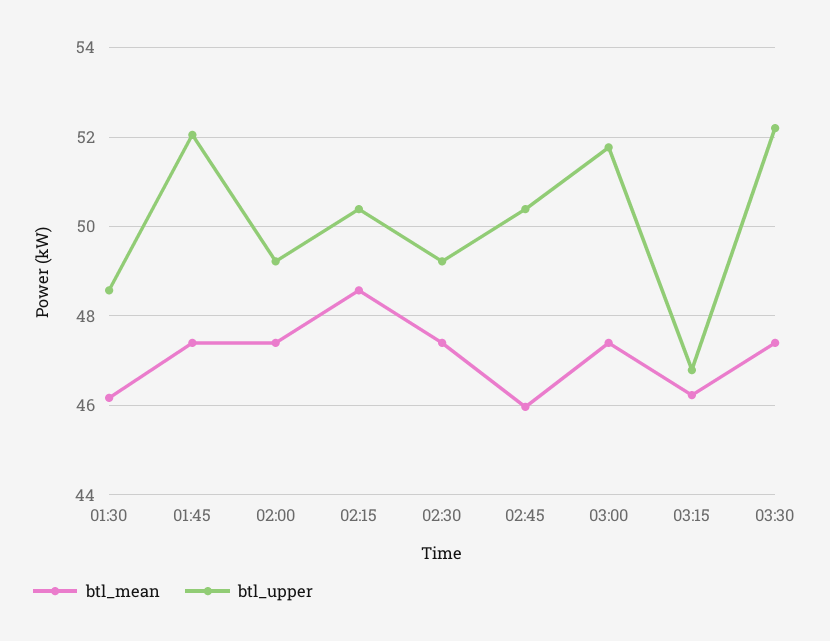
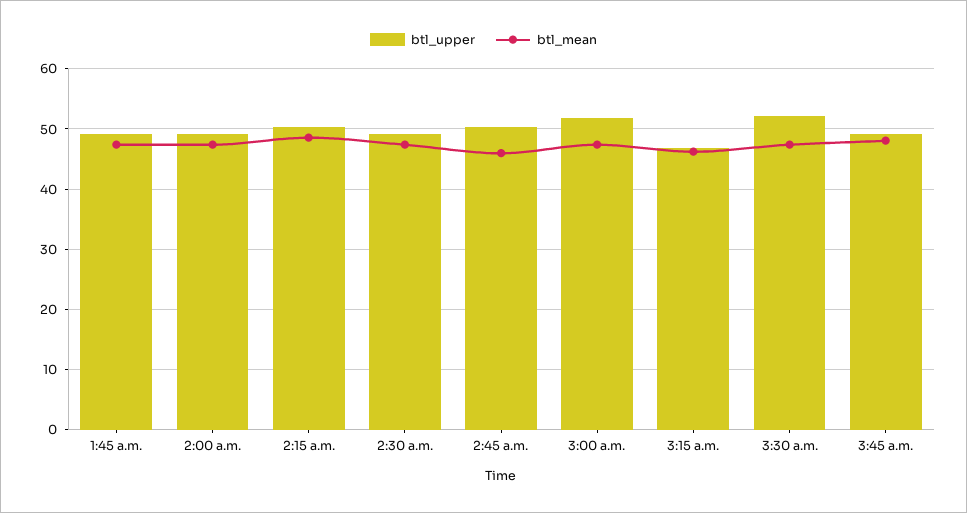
btl_mean, 01:30: 46.2 -> none
btl_upper, 01:30: 48.6 -> none
btl_upper, 01:45: 52 -> 49
btl_upper, 3:45 a.m.: none -> 49
btl_mean, 3:45 a.m.: none -> 48

